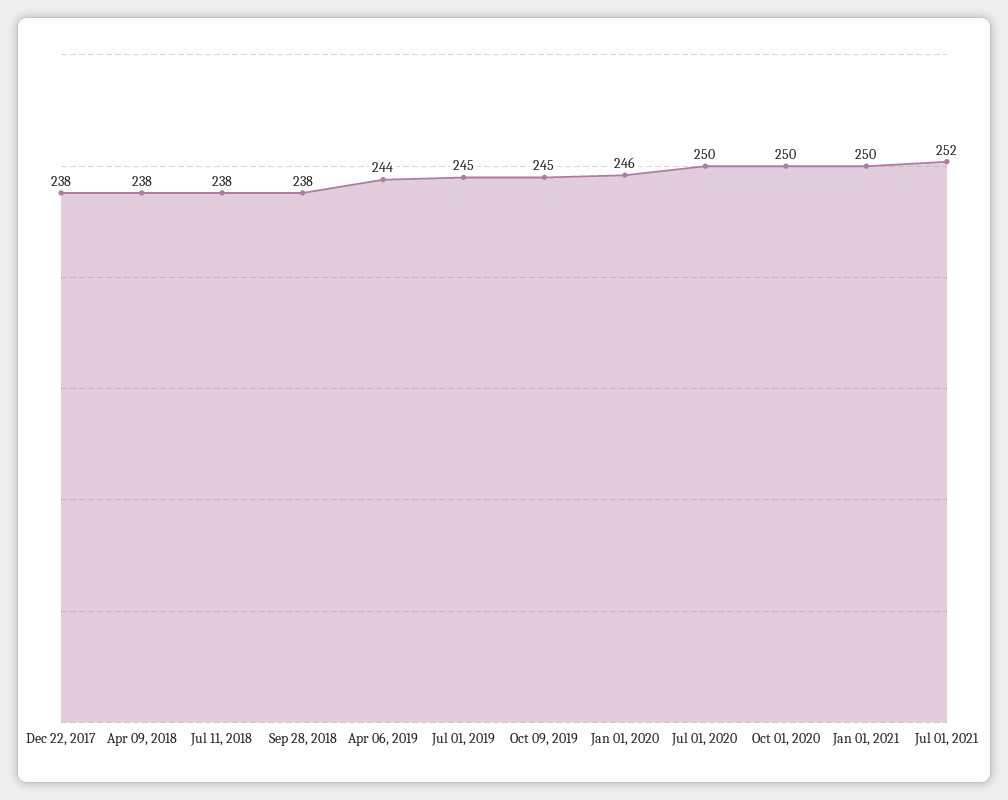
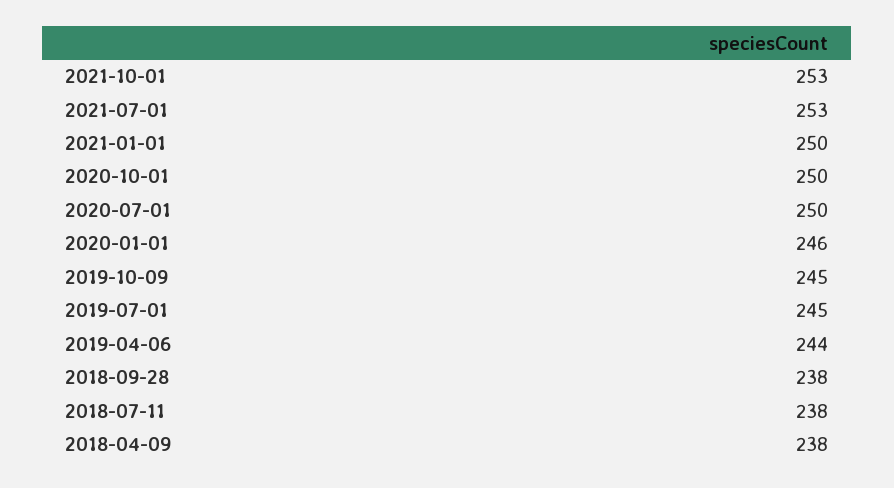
Dec 22, 2017: 238 -> none
Jul 01, 2021: 252 -> 253
2021-10-01: none -> 253

